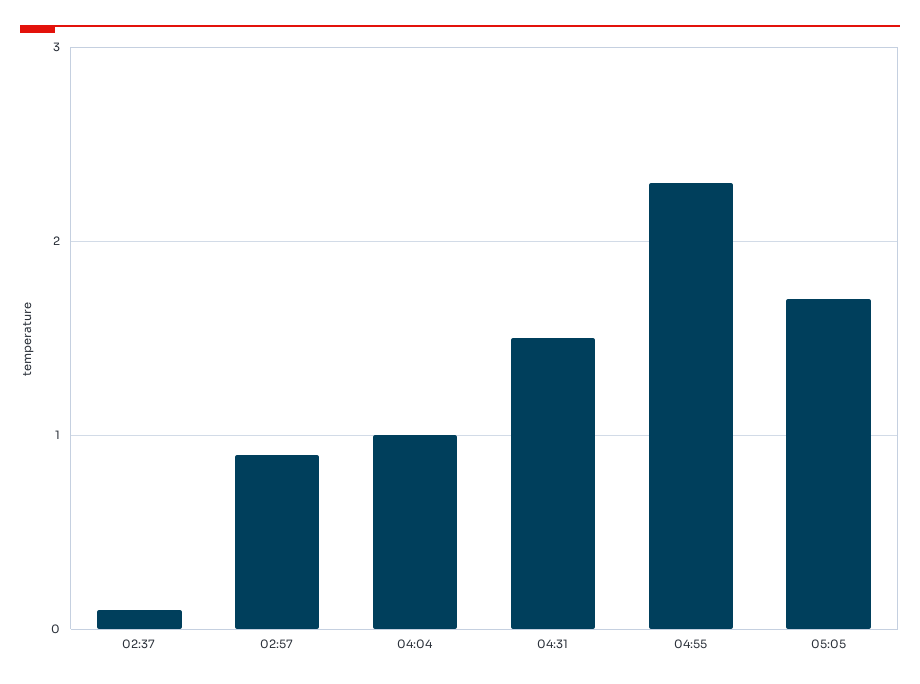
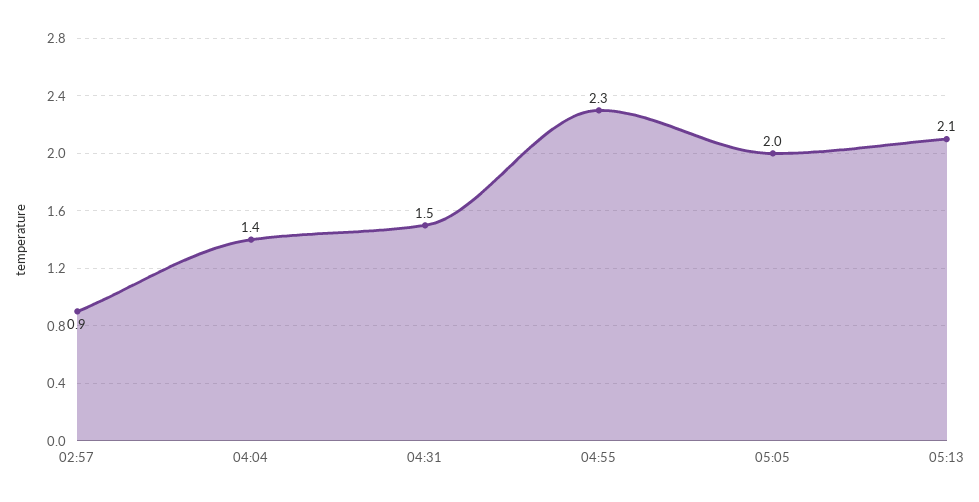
02:37: 0.1 -> none
04:04: 1 -> 1.4
05:05: 1.7 -> 2
05:13: none -> 2.1

